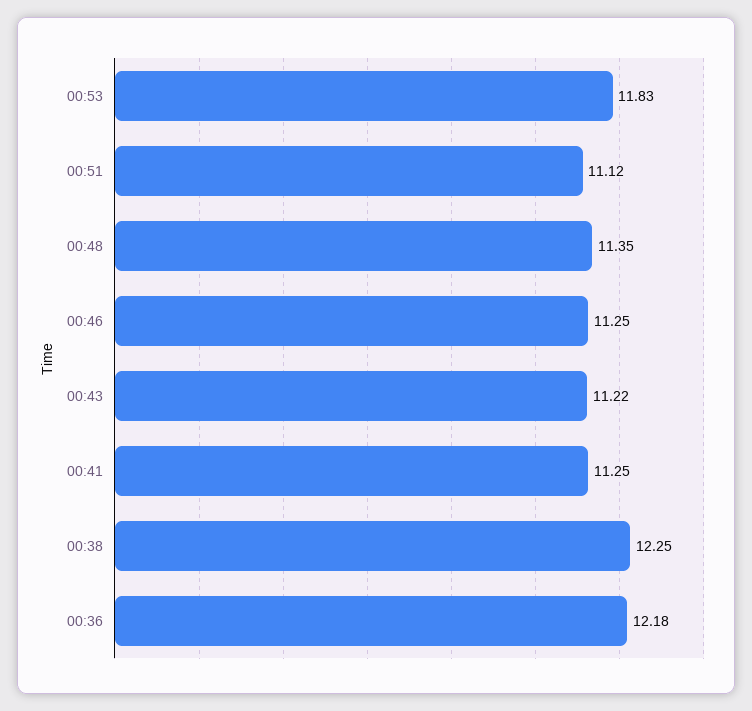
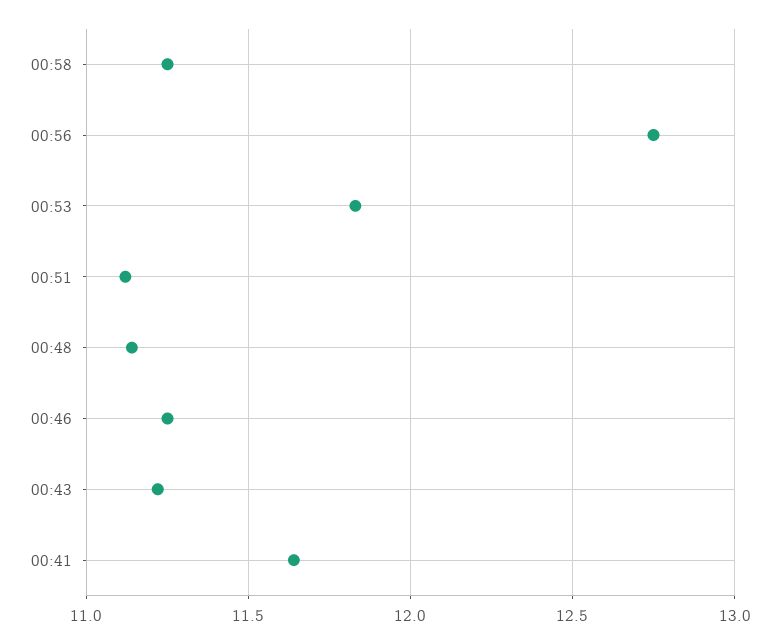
00:48: 11.35 -> 11.15
00:41: 11.25 -> 11.65
00:38: 12.25 -> none
00:36: 12.18 -> none
00:58: none -> 11.25
00:56: none -> 12.75

